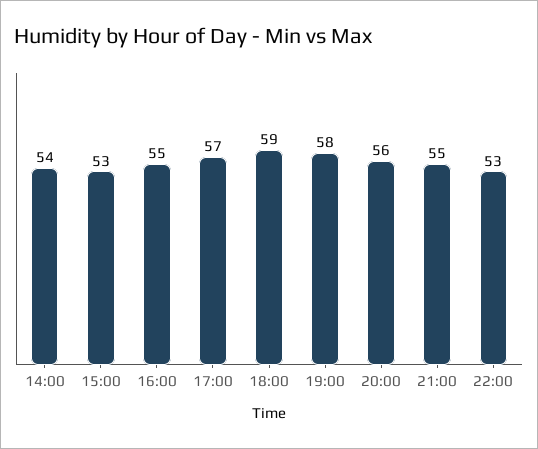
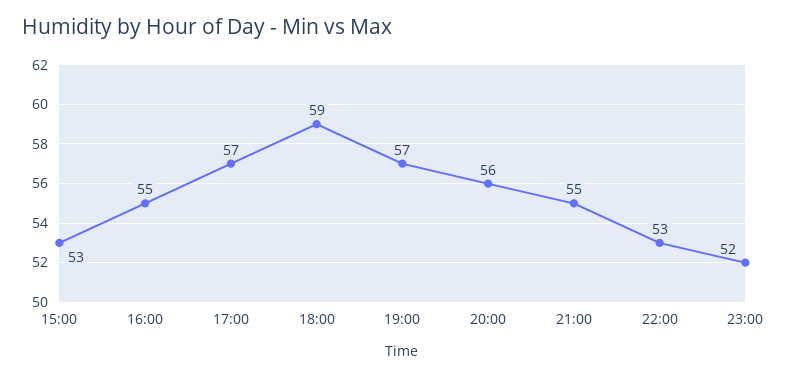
14:00: 54 -> none
19:00: 58 -> 57
23:00: none -> 52

